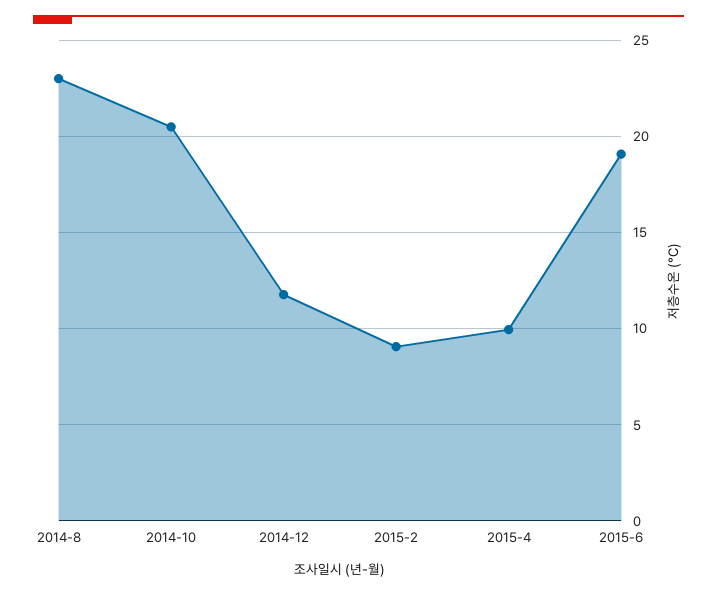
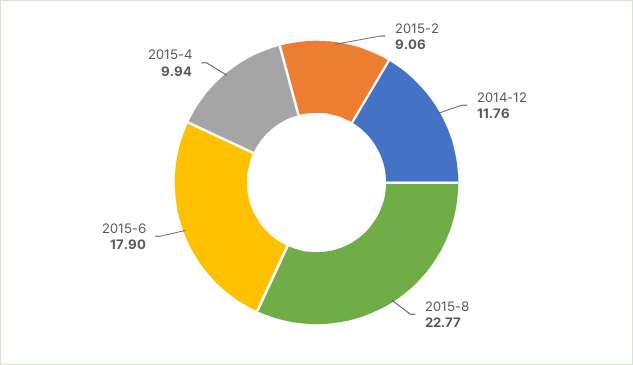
2014-8: 23 -> none
2014-10: 20.5 -> none
2015-6: 19 -> 17.9
2015-8: none -> 22.77

